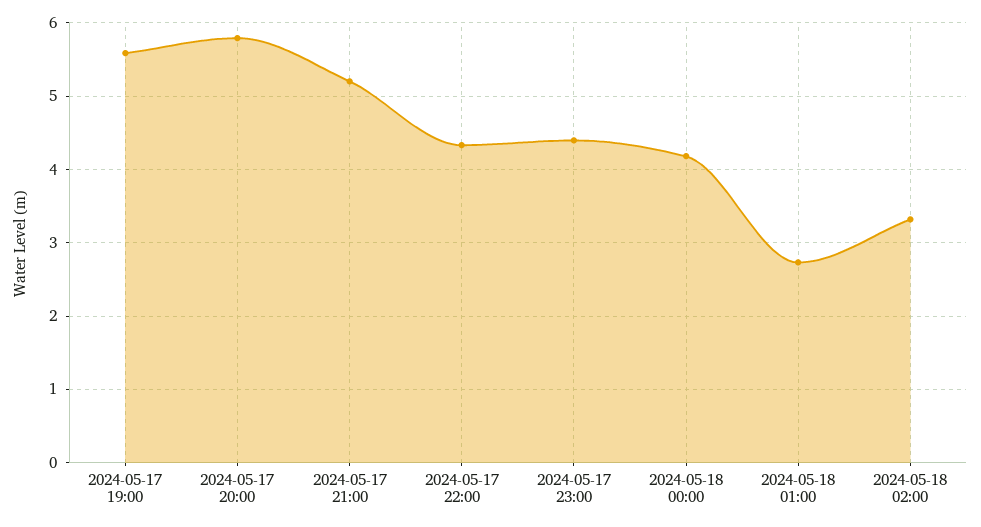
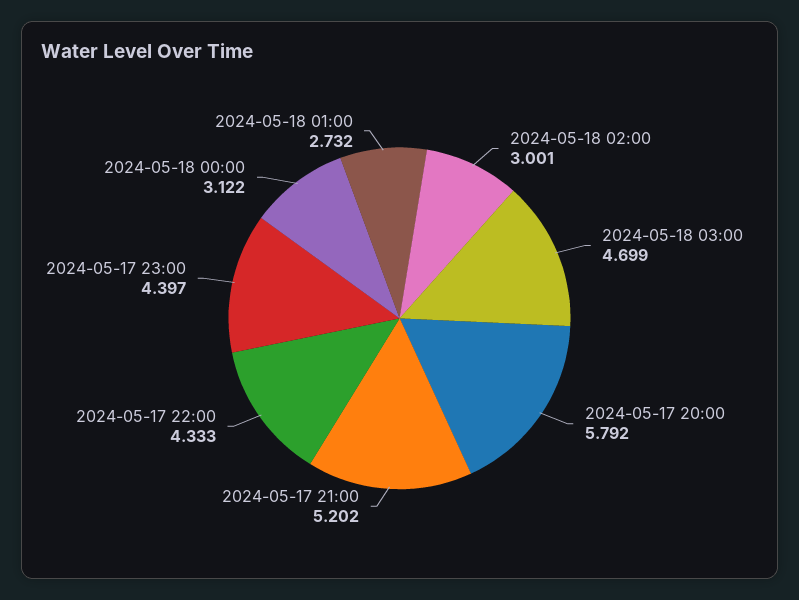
2024-05-17 19:00: 5.6 -> none
2024-05-18 00:00: 4.2 -> 3.122
2024-05-18 02:00: 3.3 -> 3.001
2024-05-18 03:00: none -> 4.699

